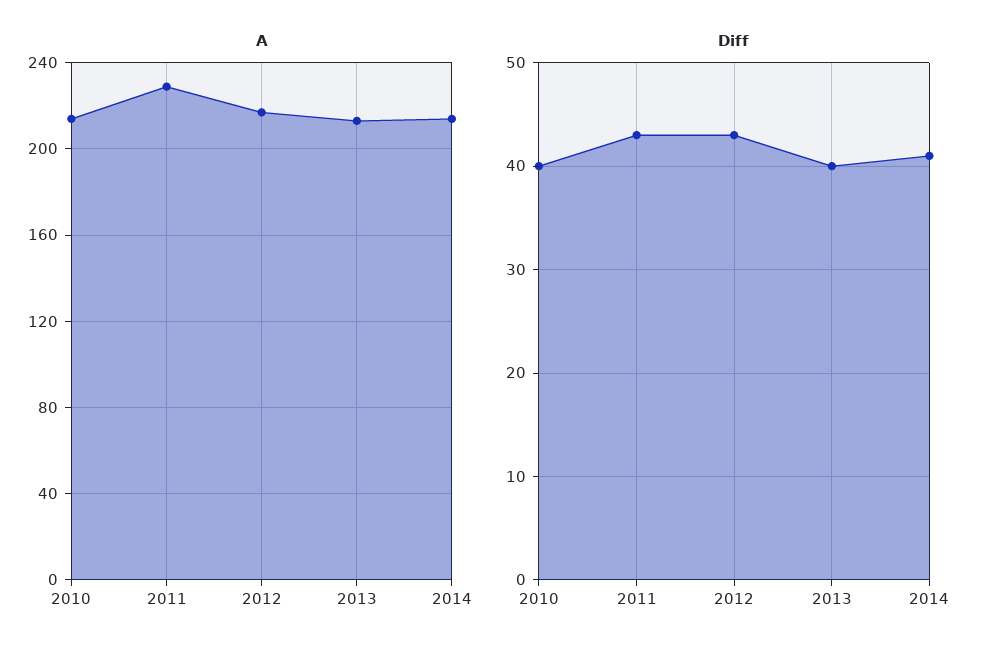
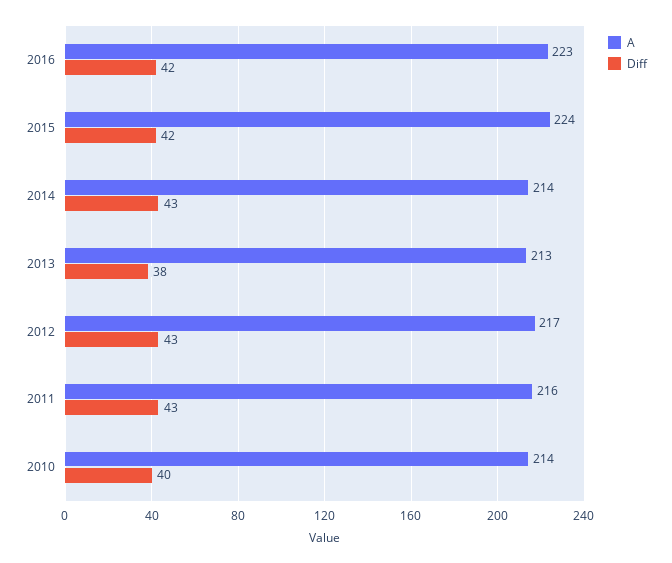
A, 2011: 230 -> 216
Diff, 2013: 40 -> 38
Diff, 2014: 41 -> 43
A, 2016: none -> 223
Diff, 2016: none -> 42
A, 2015: none -> 224
Diff, 2015: none -> 42

